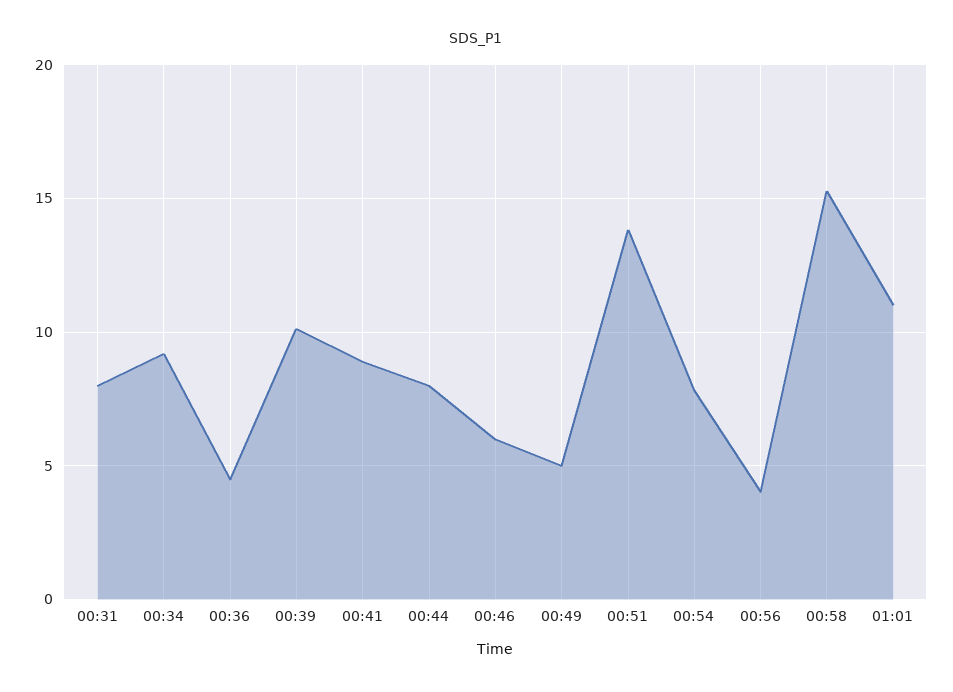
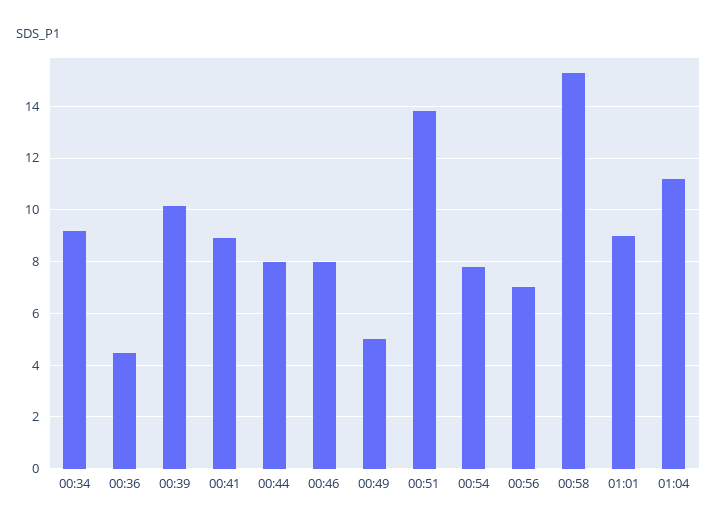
00:31: 8 -> none
00:46: 6 -> 8
00:56: 4 -> 7
01:01: 11 -> 9
01:04: none -> 11.25

